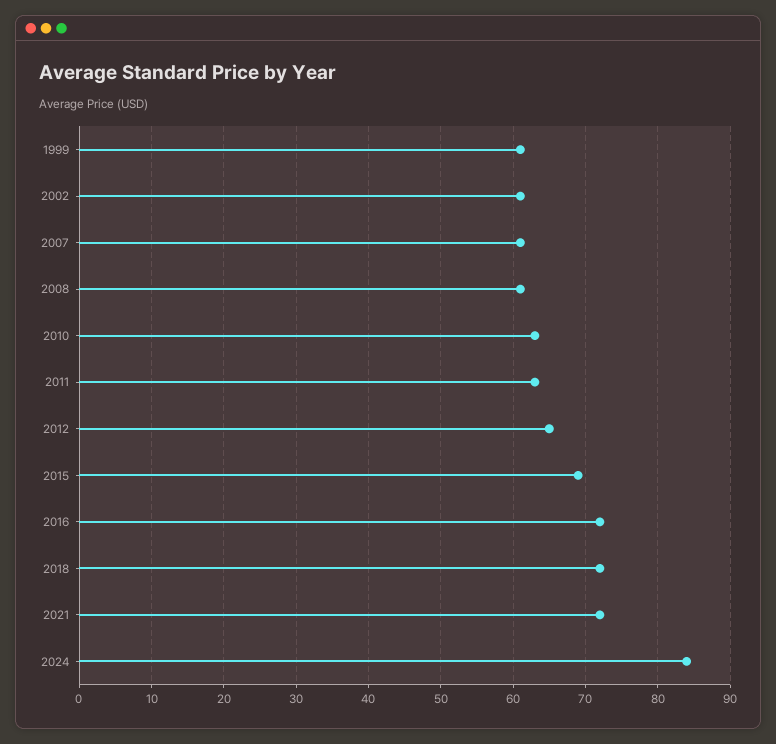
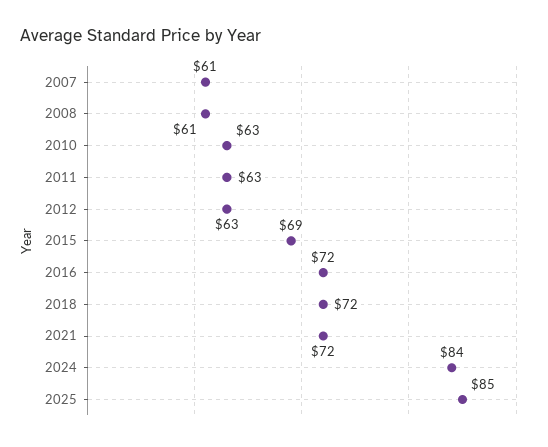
1999: 61 -> none
2002: 61 -> none
2012: 65 -> 63
2025: none -> 85

